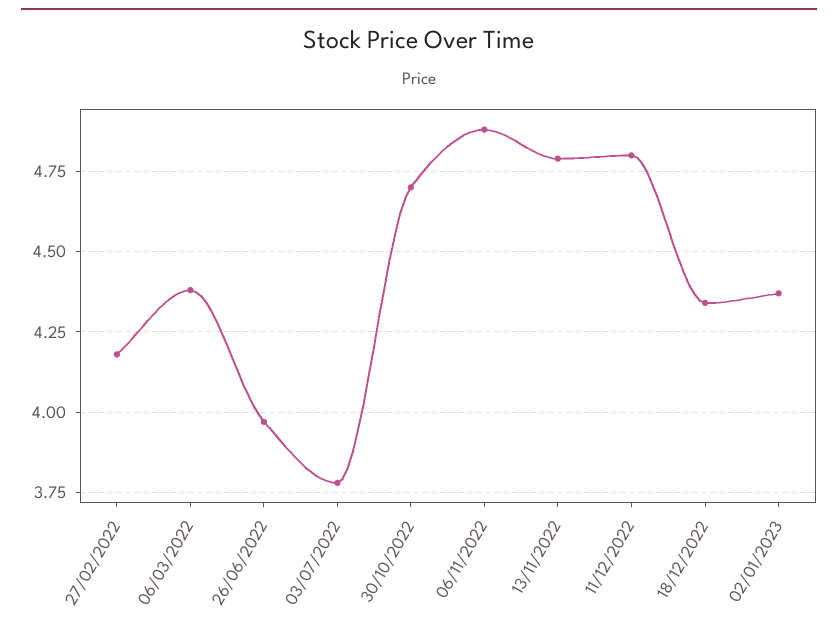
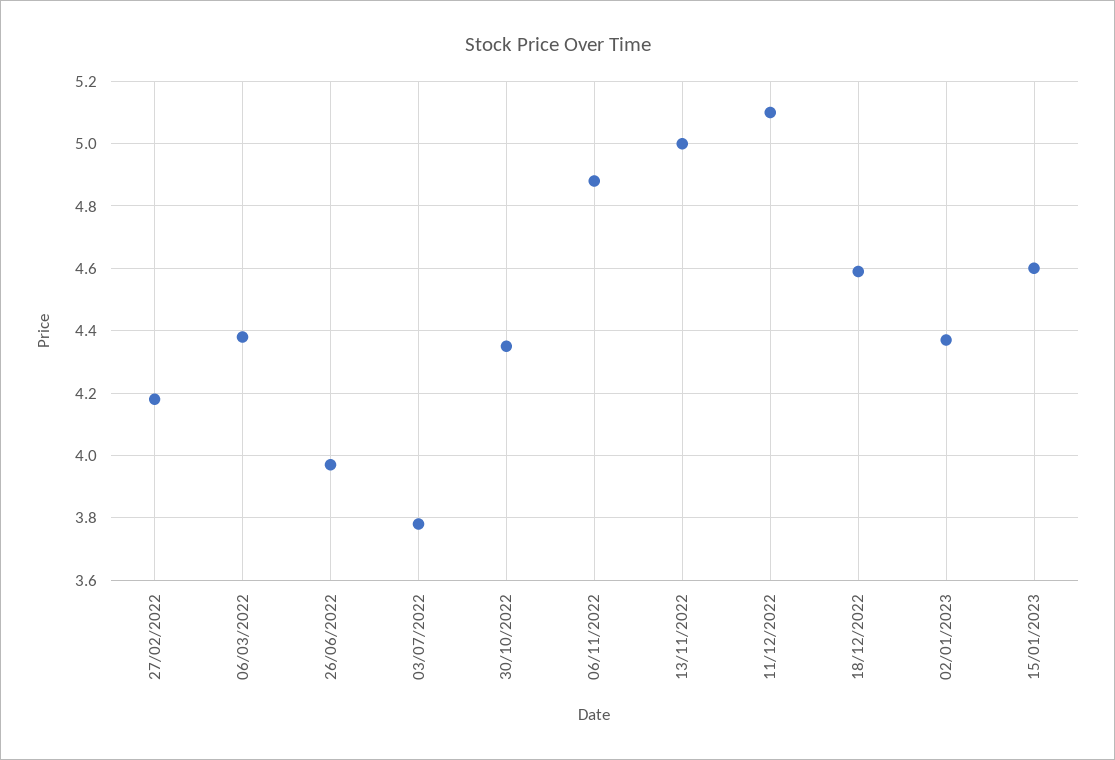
30/10/2022: 4.7 -> 4.35
13/11/2022: 4.8 -> 5
11/12/2022: 4.8 -> 5.1
18/12/2022: 4.35 -> 4.6
15/01/2023: none -> 4.6

